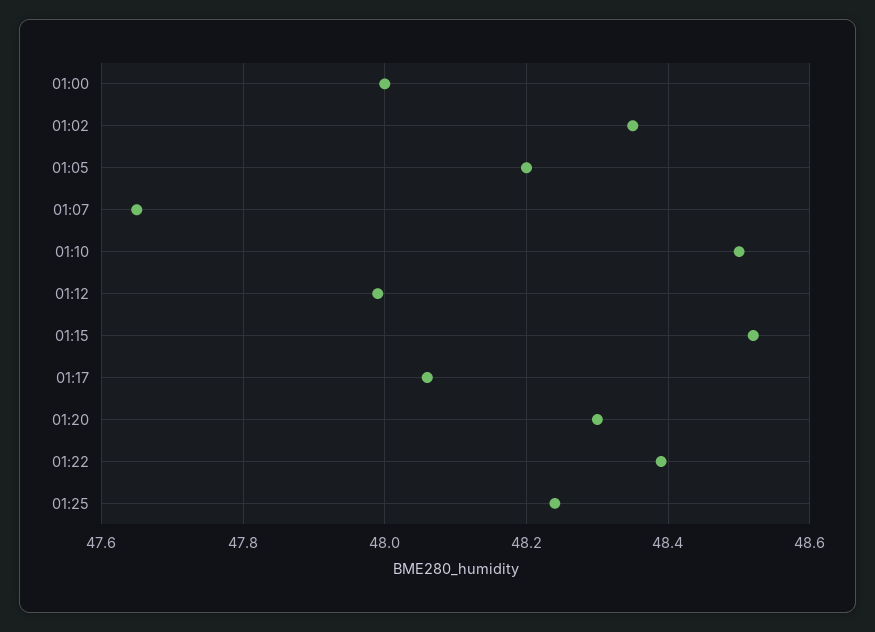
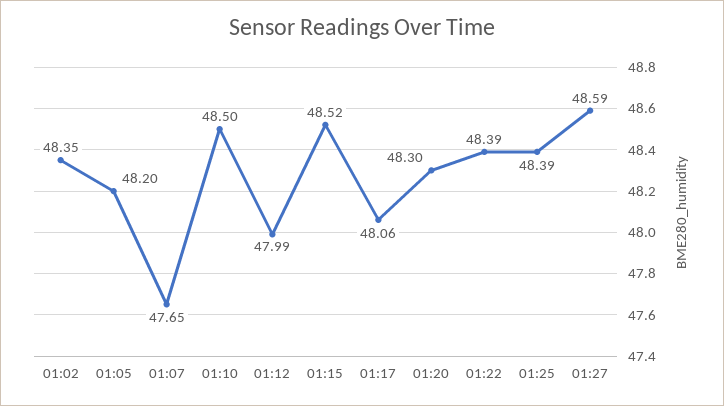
01:00: 48 -> none
01:25: 48.25 -> 48.39
01:27: none -> 48.59

